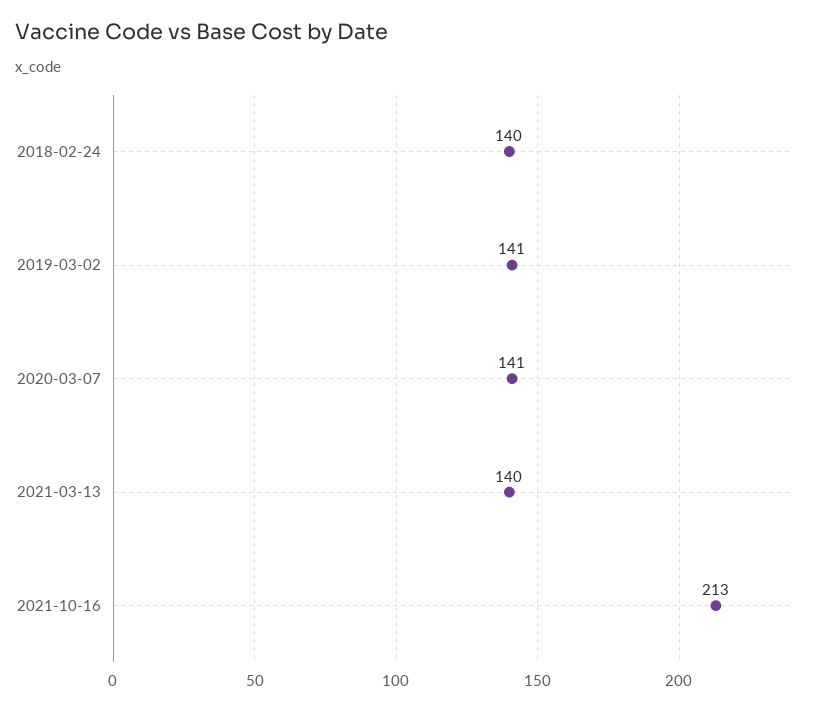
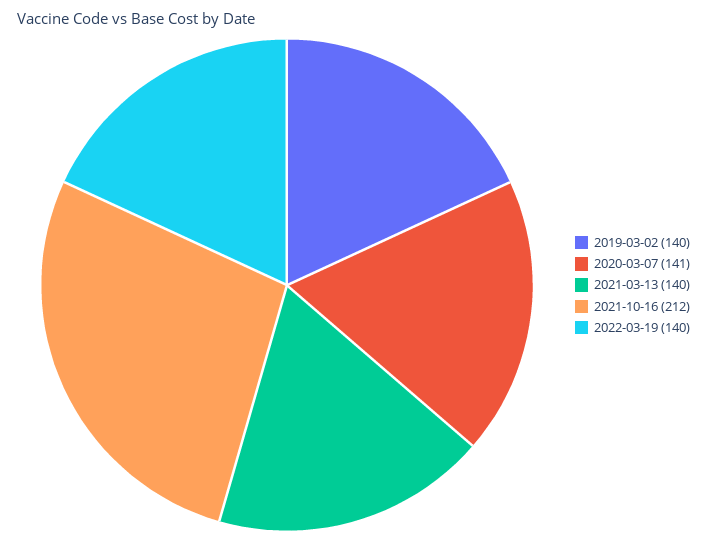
2018-02-24: 140 -> none
2019-03-02: 141 -> 140
2021-10-16: 213 -> 212
2022-03-19: none -> 140

